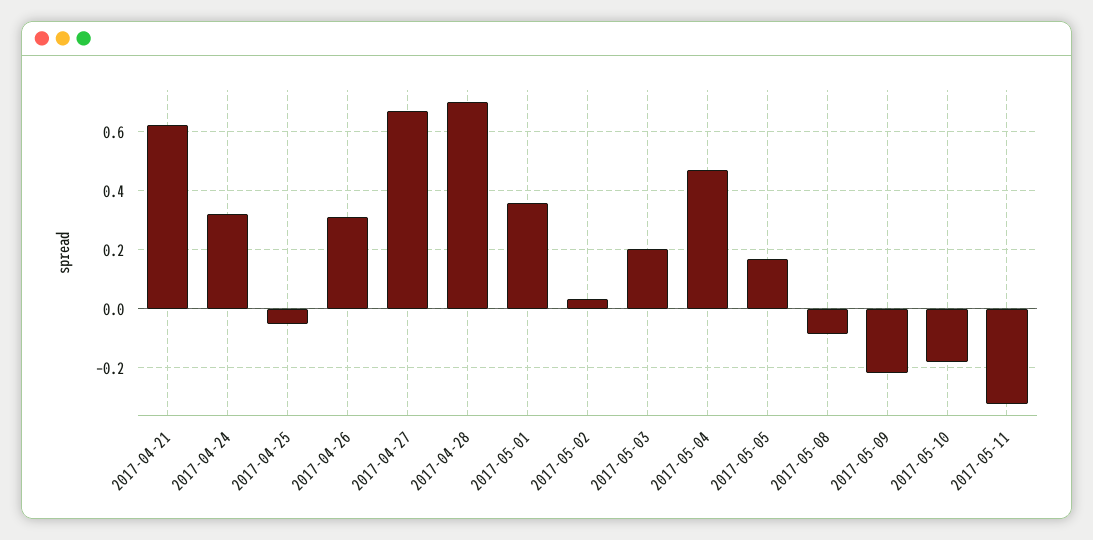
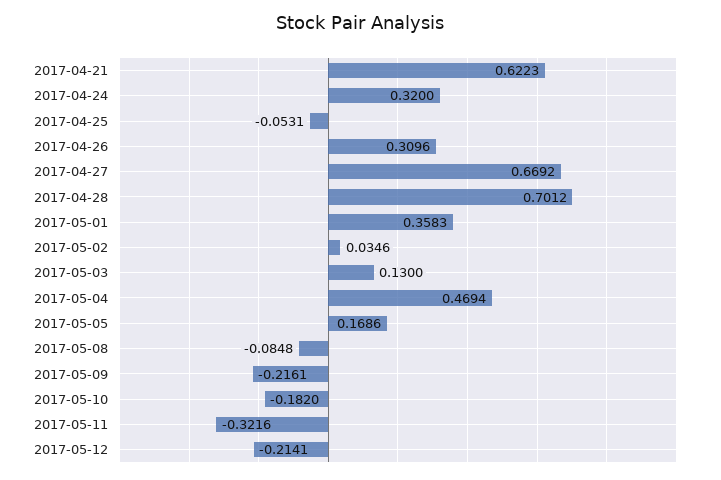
2017-05-03: 0.2 -> 0.13
2017-05-12: none -> -0.2141

